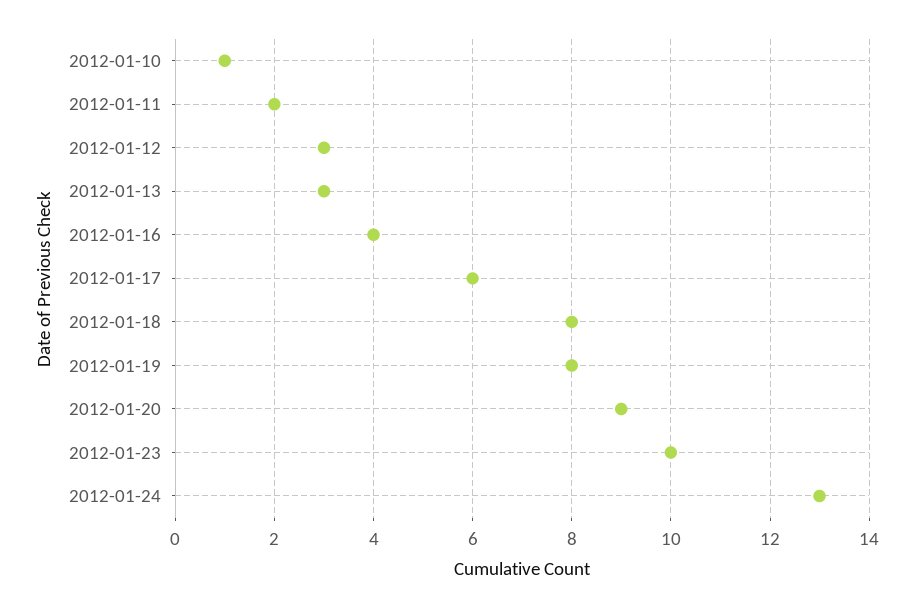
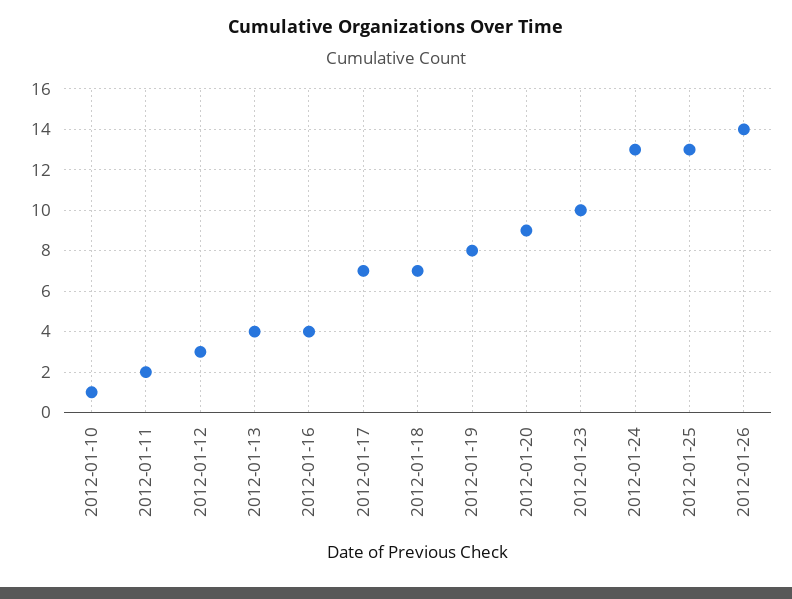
2012-01-13: 3 -> 4
2012-01-17: 6 -> 7
2012-01-18: 8 -> 7
2012-01-25: none -> 13
2012-01-26: none -> 14

